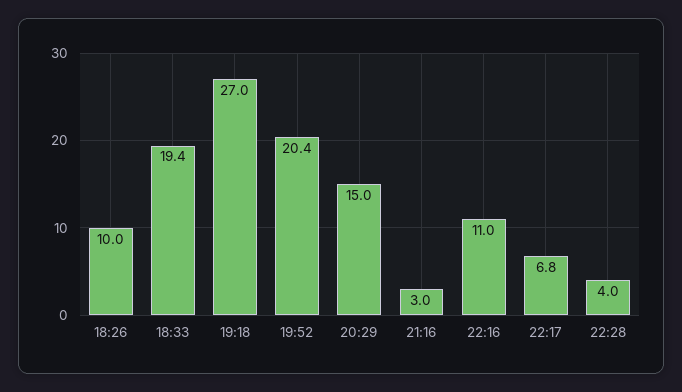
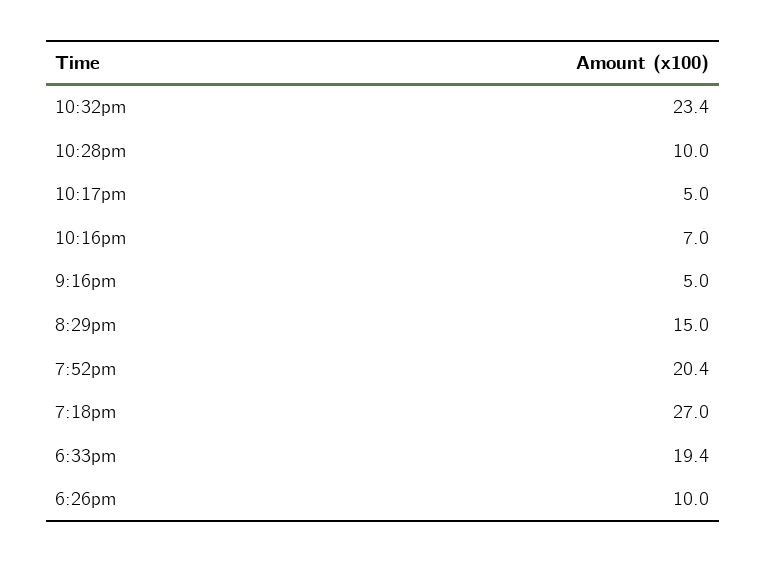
21:16: 3 -> 5
22:16: 11 -> 7
22:17: 6.8 -> 5
22:28: 4 -> 10
10:32pm: none -> 23.4

